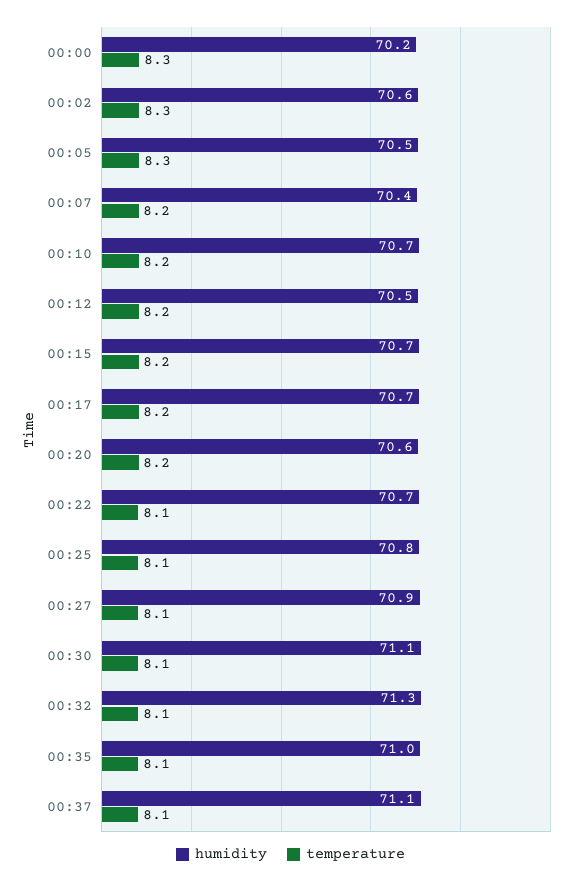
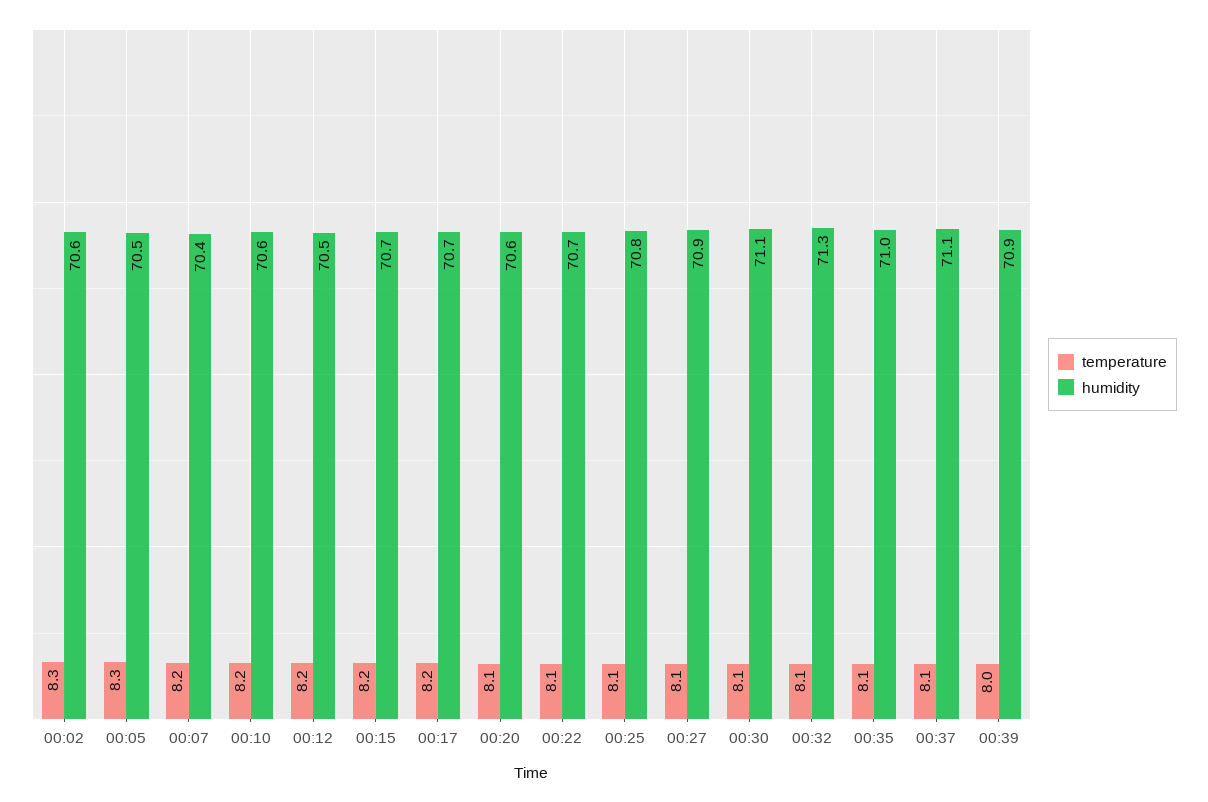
humidity, 00:00: 70.2 -> none
temperature, 00:00: 8.3 -> none
humidity, 00:10: 70.7 -> 70.6
temperature, 00:20: 8.2 -> 8.1
temperature, 00:39: none -> 8
humidity, 00:39: none -> 70.9

